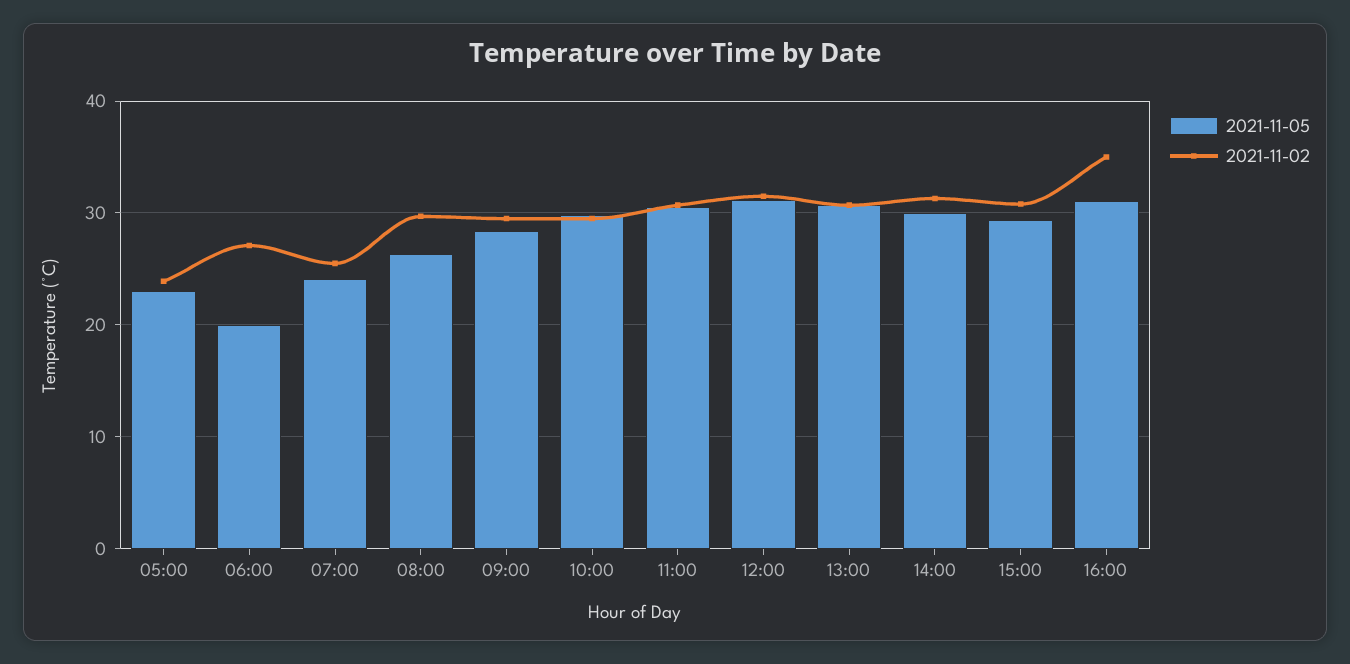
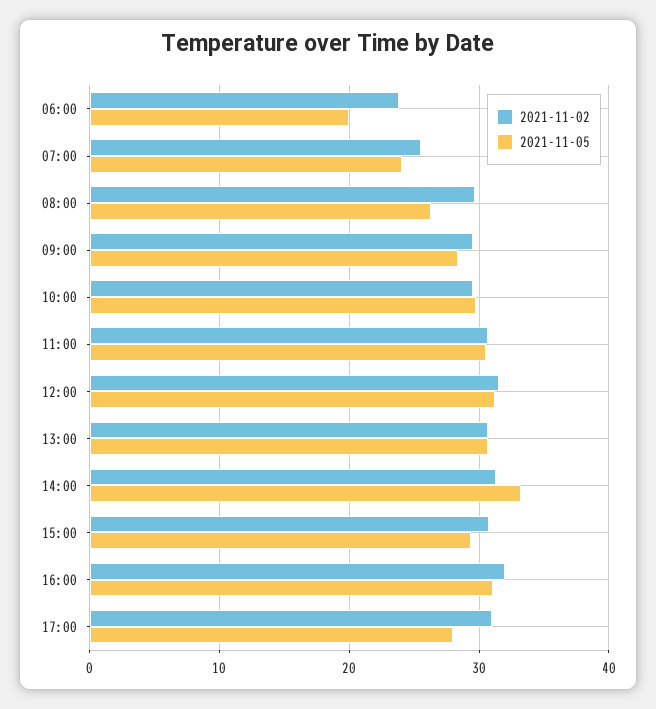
2021-11-05, 05:00: 23 -> none
2021-11-02, 05:00: 24 -> none
2021-11-02, 06:00: 27 -> 24
2021-11-05, 14:00: 30 -> 33
2021-11-02, 16:00: 35 -> 32
2021-11-02, 17:00: none -> 31
2021-11-05, 17:00: none -> 28

